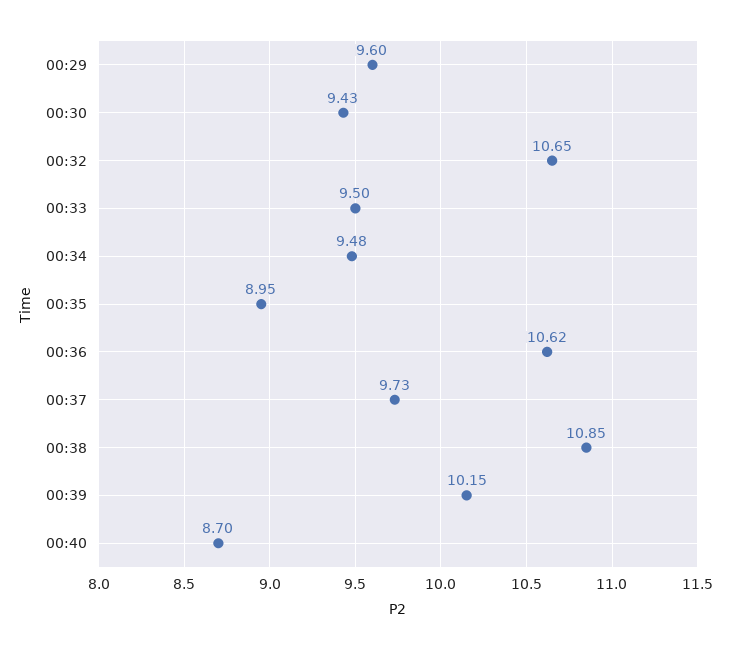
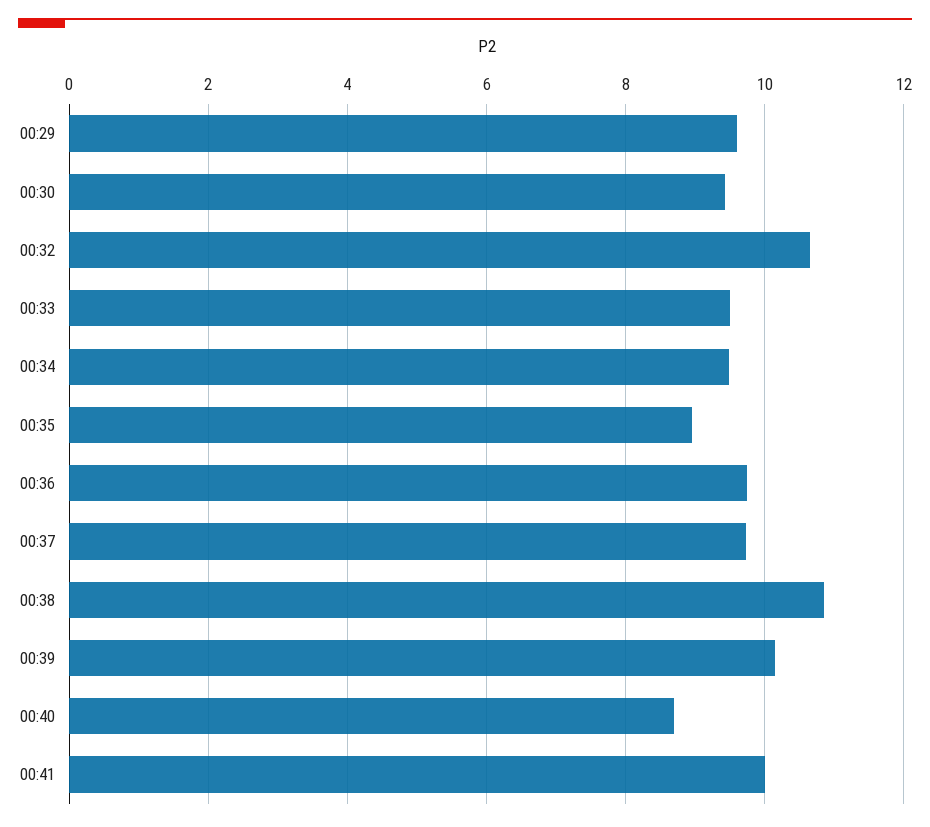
00:36: 10.62 -> 9.8
00:41: none -> 10

